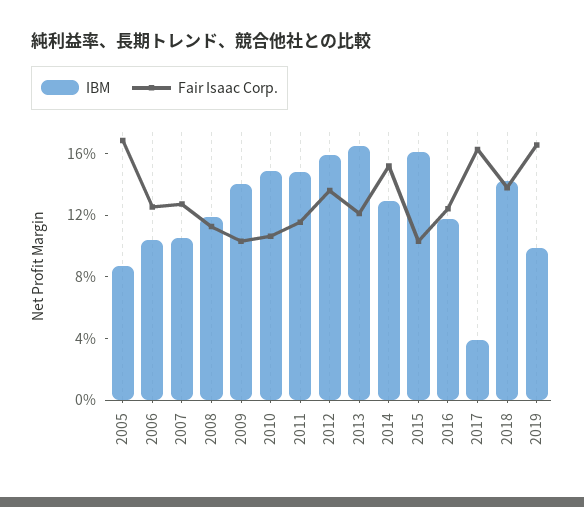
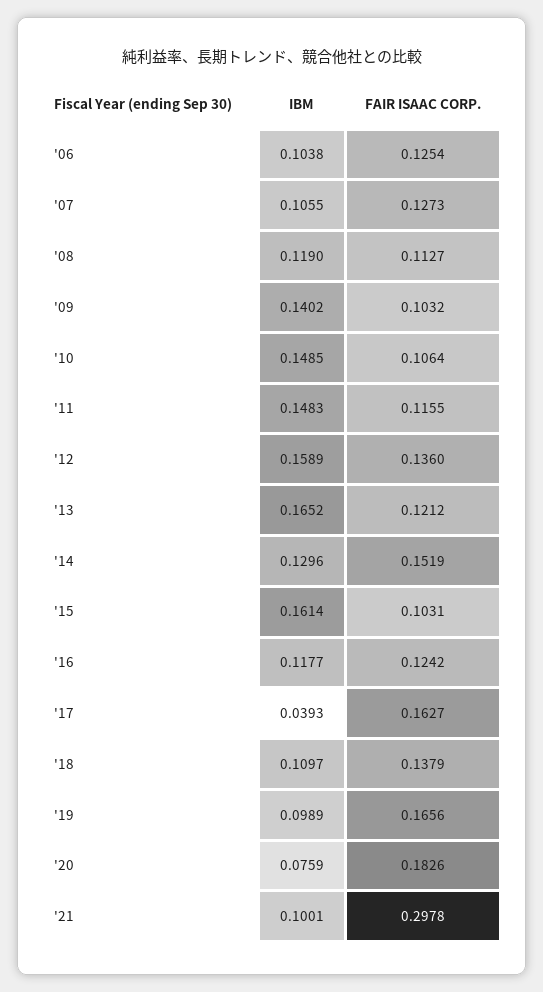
IBM, 2005: 0.09 -> none
Fair Isaac Corp., 2005: 0.17 -> none
IBM, 2018: 0.14 -> 0.1097
IBM, '20: none -> 0.0759
Fair Isaac Corp., '20: none -> 0.1826
IBM, '21: none -> 0.1001
Fair Isaac Corp., '21: none -> 0.2978

